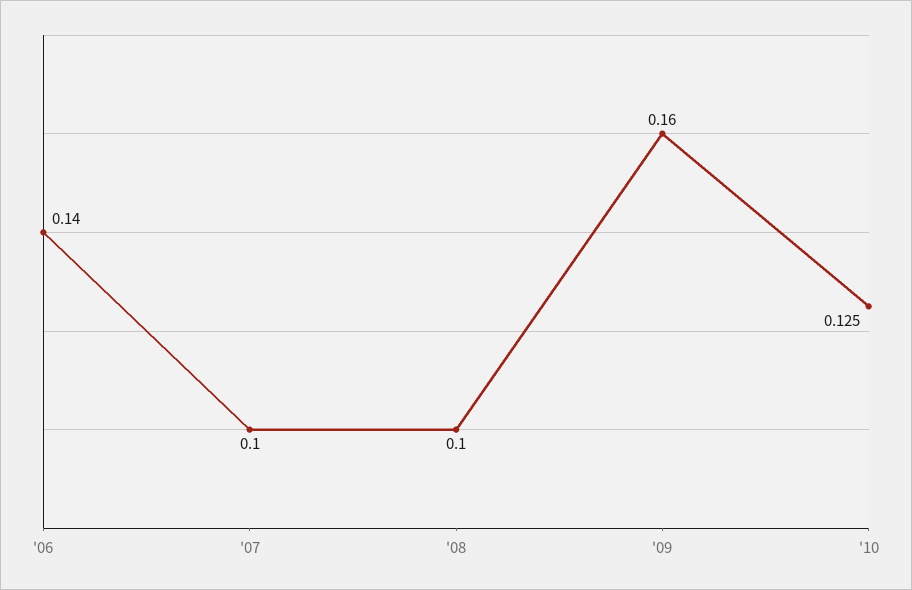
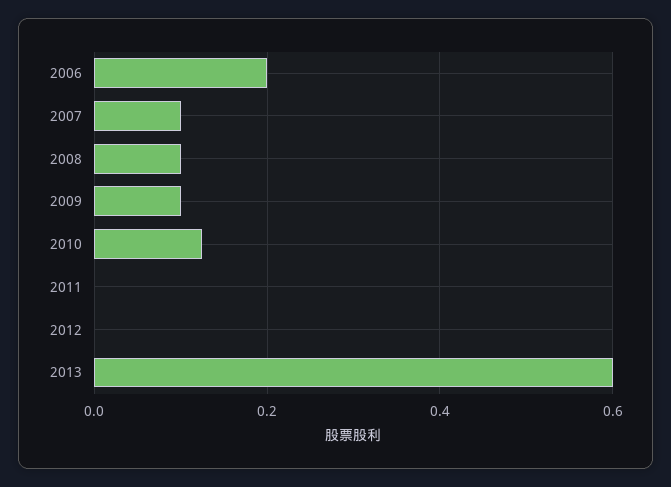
'06: 0.14 -> 0.2
'09: 0.16 -> 0.1
2011: none -> 0
2012: none -> 0
2013: none -> 0.6

